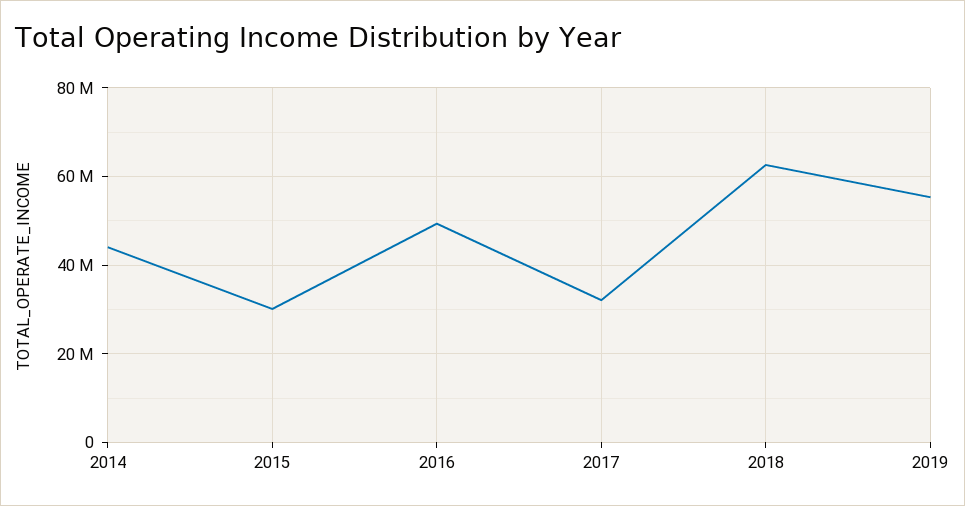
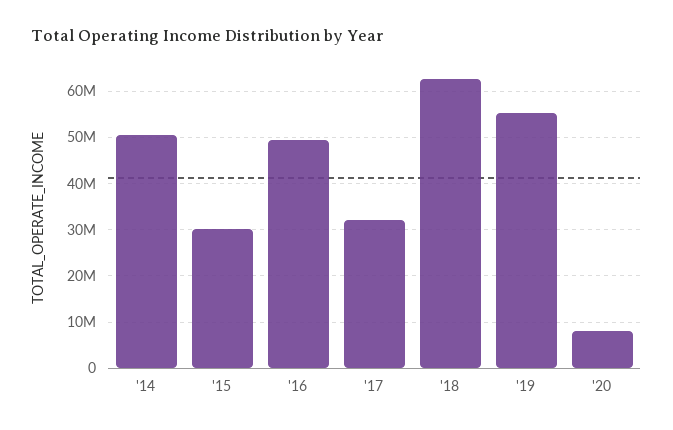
2014: 44000000 -> 50000000
'20: none -> 8000000

